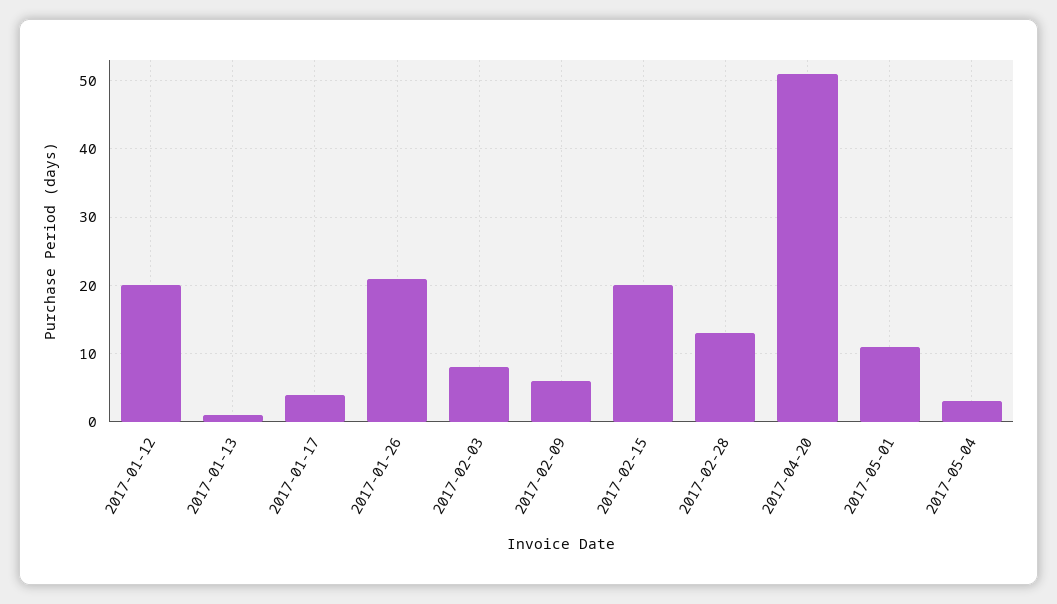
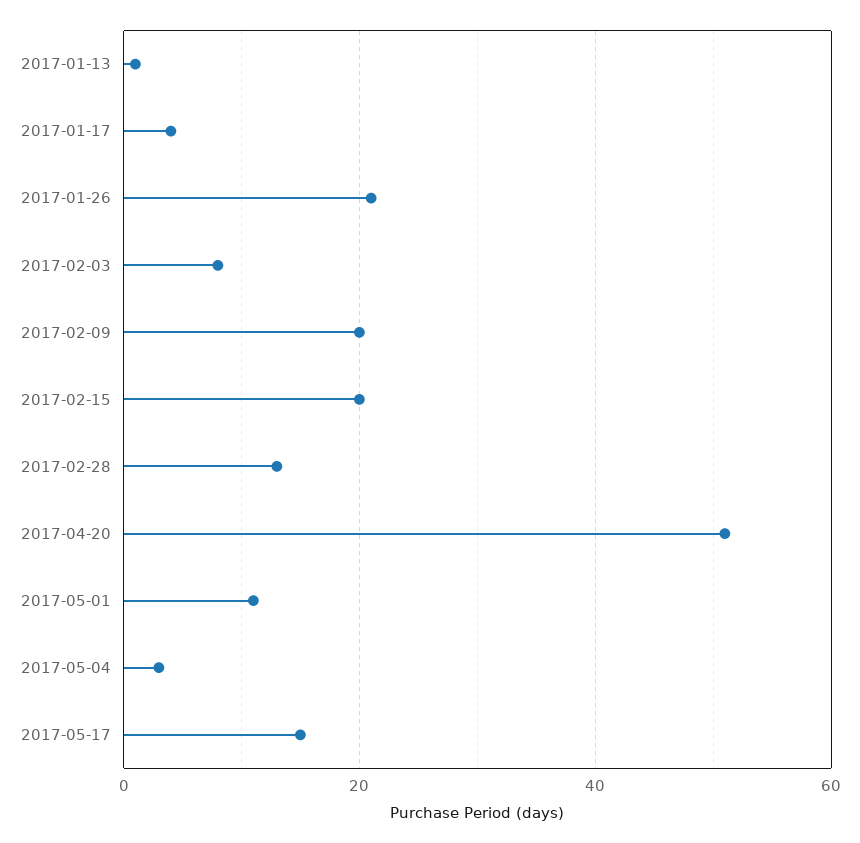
2017-01-12: 20 -> none
2017-02-09: 6 -> 20
2017-05-17: none -> 15

